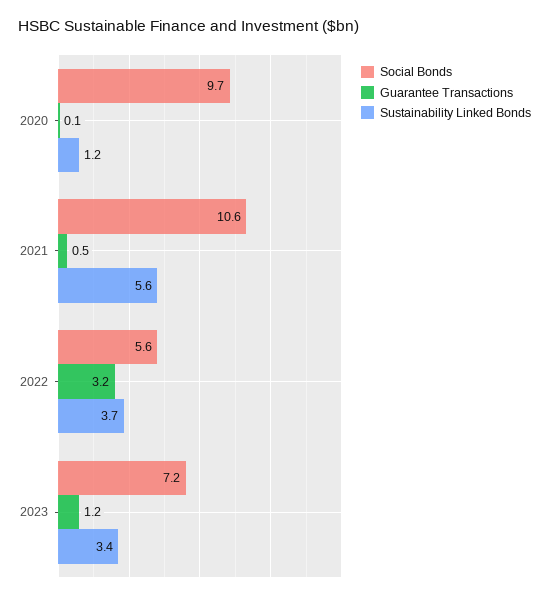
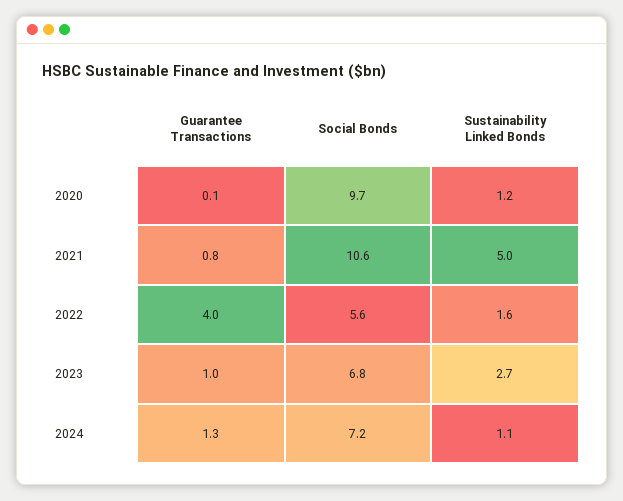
Guarantee Transactions, 2021: 0.5 -> 0.8
Sustainability Linked Bonds, 2021: 5.6 -> 5
Guarantee Transactions, 2022: 3.2 -> 4
Sustainability Linked Bonds, 2022: 3.7 -> 1.6
Social Bonds, 2023: 7.2 -> 6.8
Guarantee Transactions, 2023: 1.2 -> 1
Sustainability Linked Bonds, 2023: 3.4 -> 2.7
Guarantee Transactions, 2024: none -> 1.3
Social Bonds, 2024: none -> 7.2
Sustainability Linked Bonds, 2024: none -> 1.1

